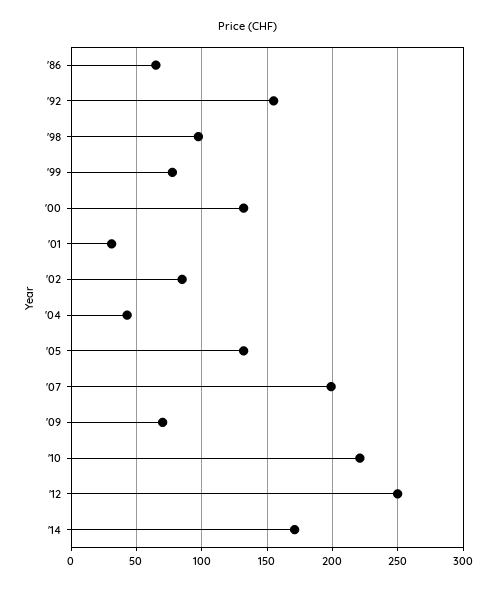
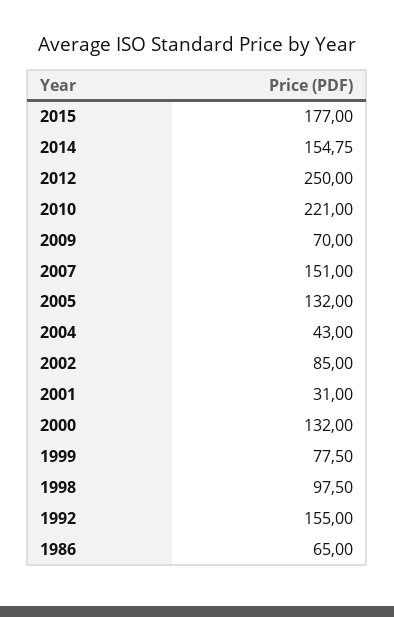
'07: 200 -> 151
'14: 170 -> 154.75
2015: none -> 177

